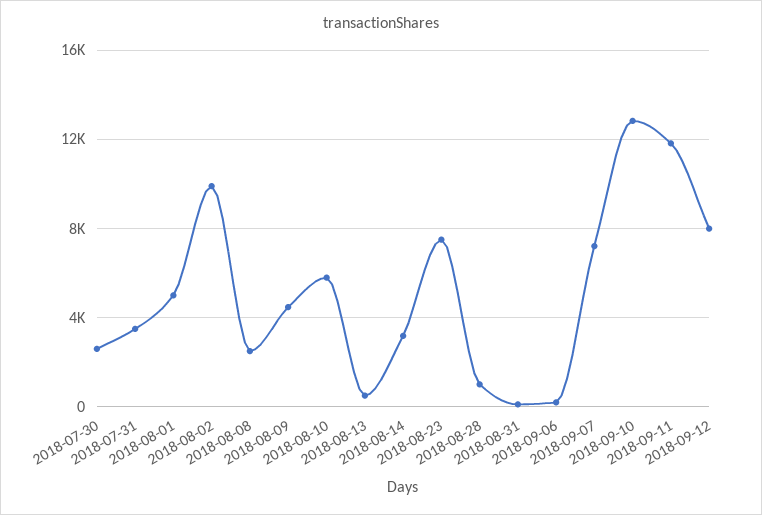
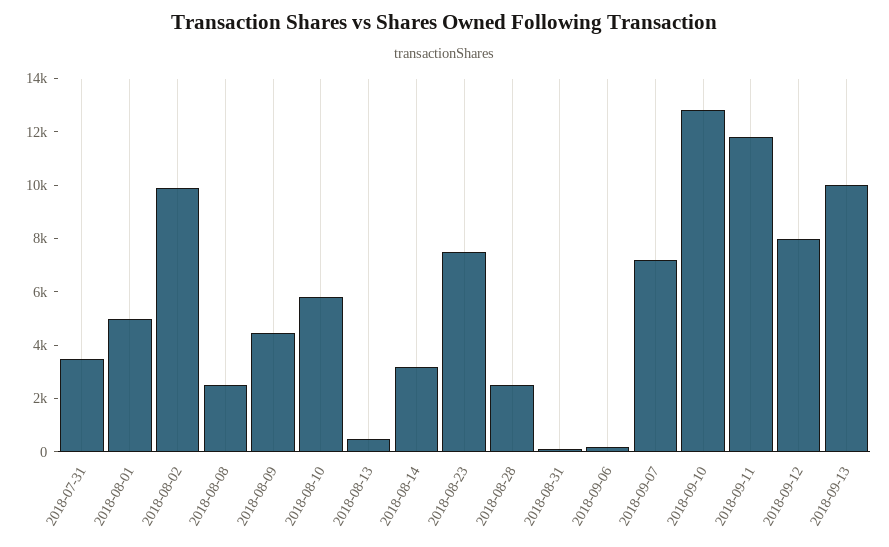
2018-07-30: 2500 -> none
2018-08-28: 1000 -> 2500
2018-09-13: none -> 10000

